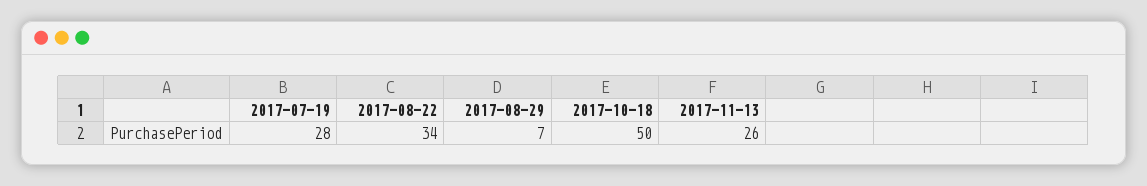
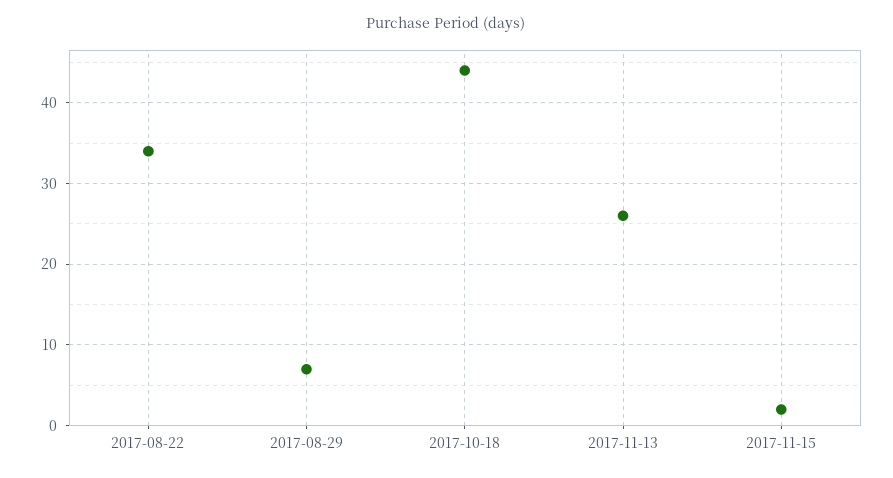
2017-07-19: 28 -> none
2017-10-18: 50 -> 44
2017-11-15: none -> 2

